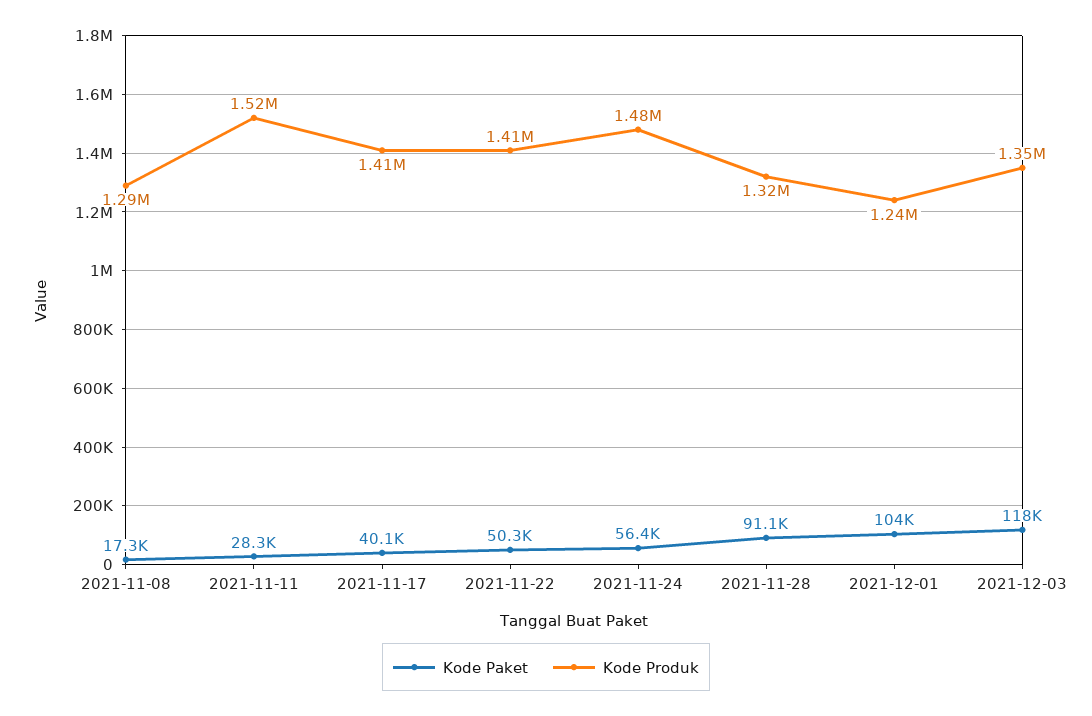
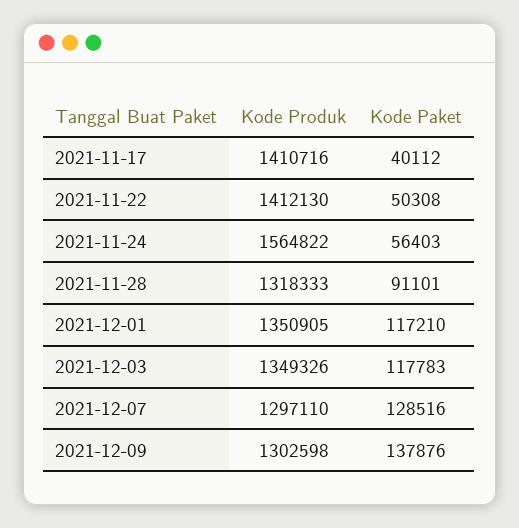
Kode Paket, 2021-11-08: 17300 -> none
Kode Produk, 2021-11-08: 1290000 -> none
Kode Paket, 2021-11-11: 28300 -> none
Kode Produk, 2021-11-11: 1520000 -> none
Kode Produk, 2021-11-24: 1480000 -> 1564822
Kode Paket, 2021-12-01: 104000 -> 117210
Kode Produk, 2021-12-01: 1240000 -> 1350905
Kode Produk, 2021-12-07: none -> 1297110
Kode Paket, 2021-12-07: none -> 128516
Kode Produk, 2021-12-09: none -> 1302598
Kode Paket, 2021-12-09: none -> 137876

